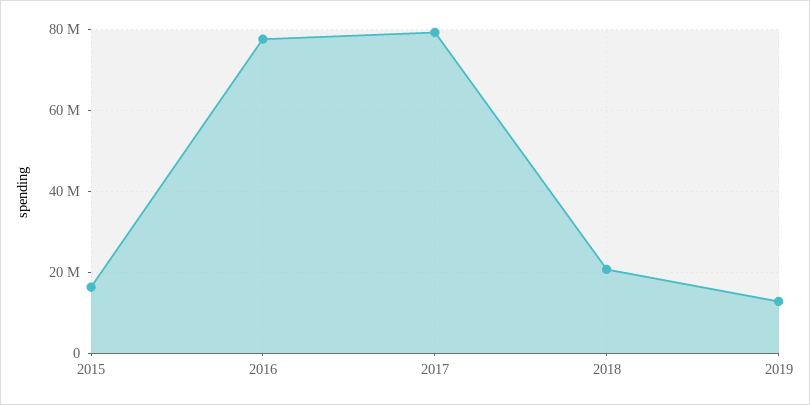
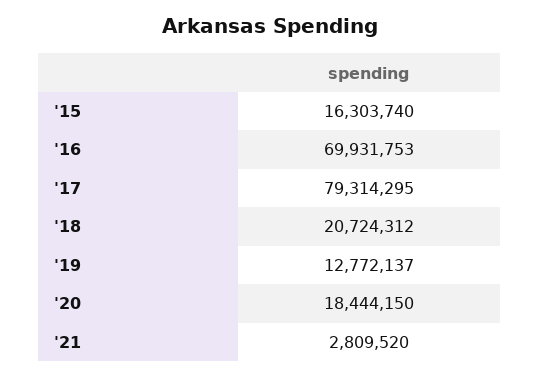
2016: 78000000 -> 69931753
'20: none -> 18444150
'21: none -> 2809520

